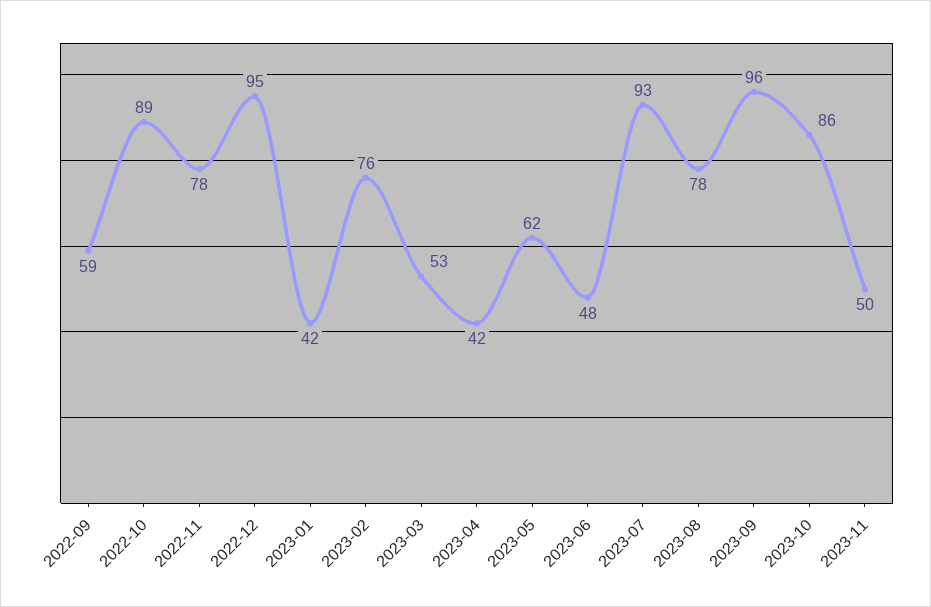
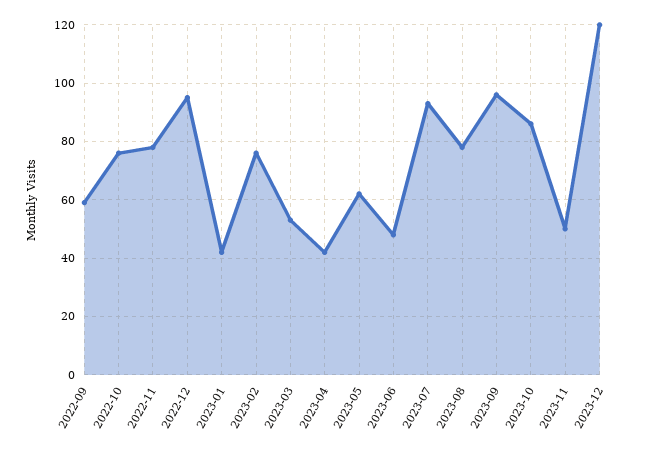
2022-10: 89 -> 75
2023-12: none -> 120

